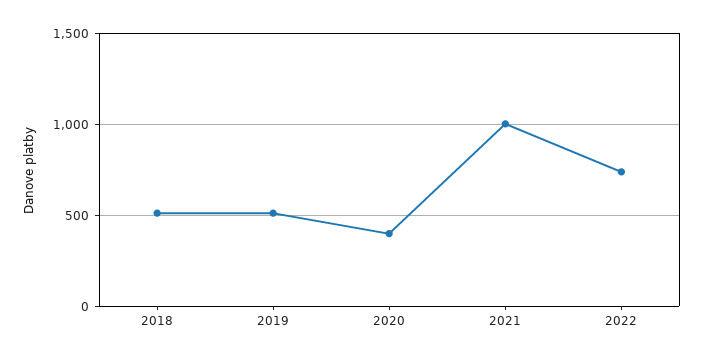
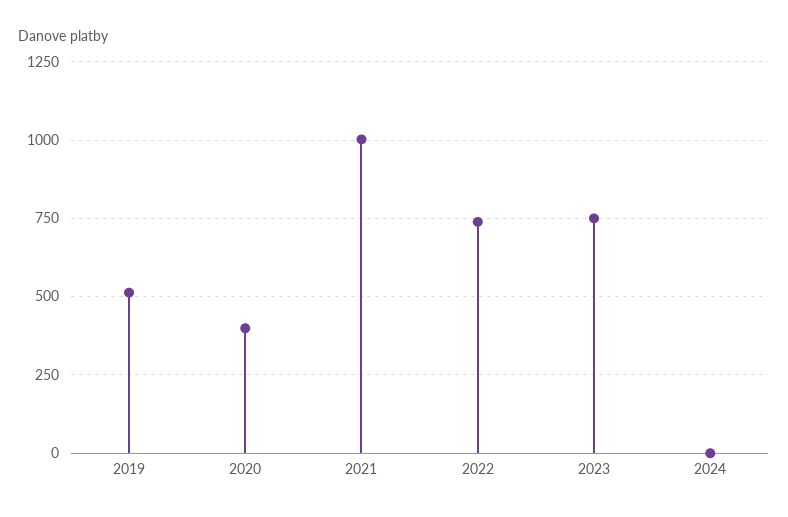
2018: 500 -> none
2023: none -> 750
2024: none -> 0

